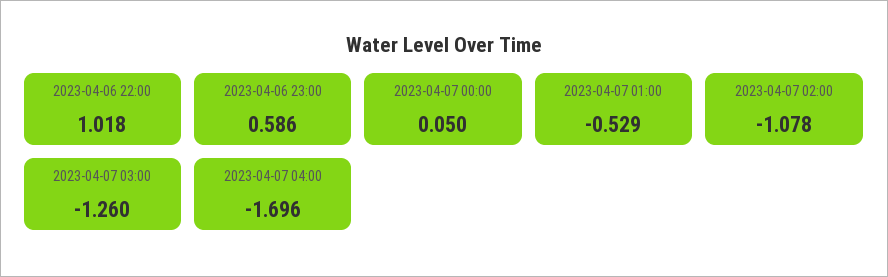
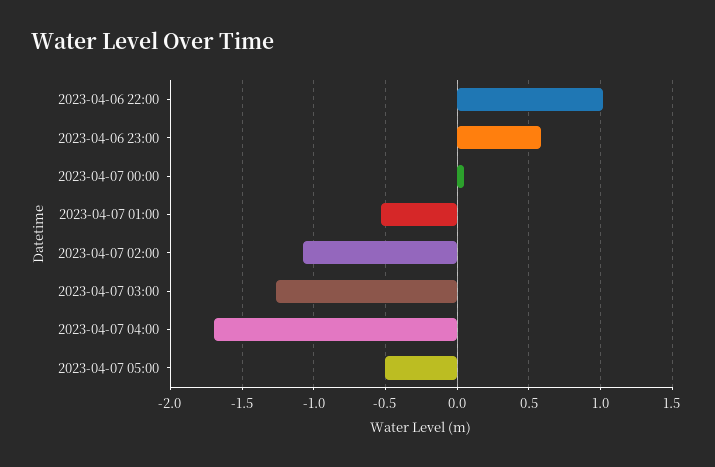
2023-04-07 05:00: none -> -0.5

